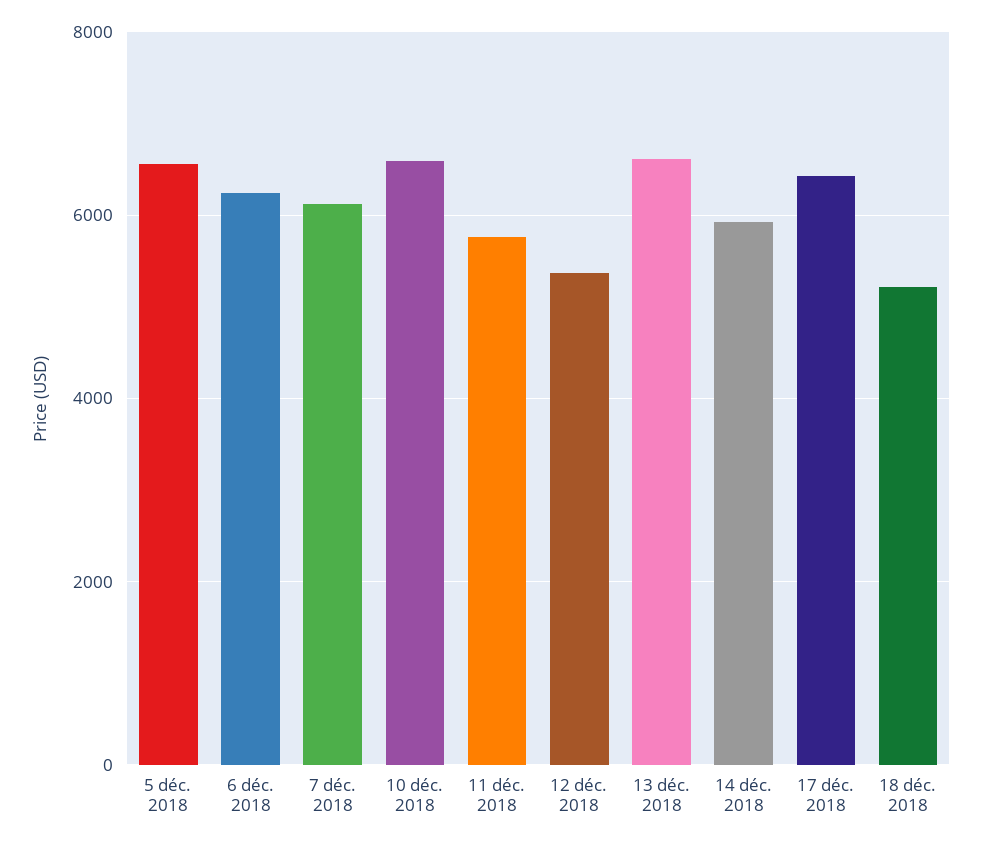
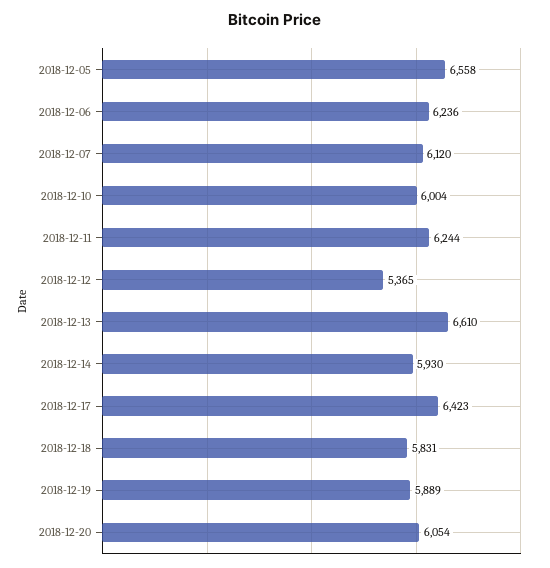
10 déc. 2018: 6600 -> 6004
11 déc. 2018: 5800 -> 6244
18 déc. 2018: 5200 -> 5831
2018-12-19: none -> 5889
2018-12-20: none -> 6054

